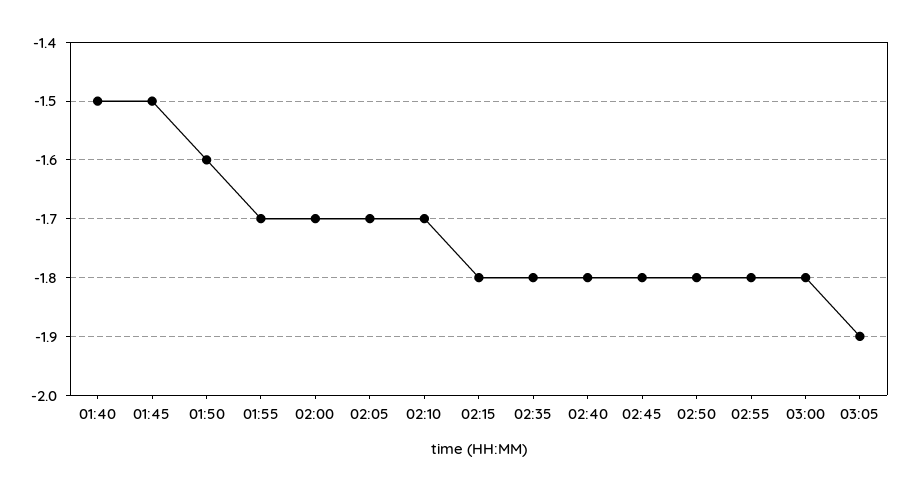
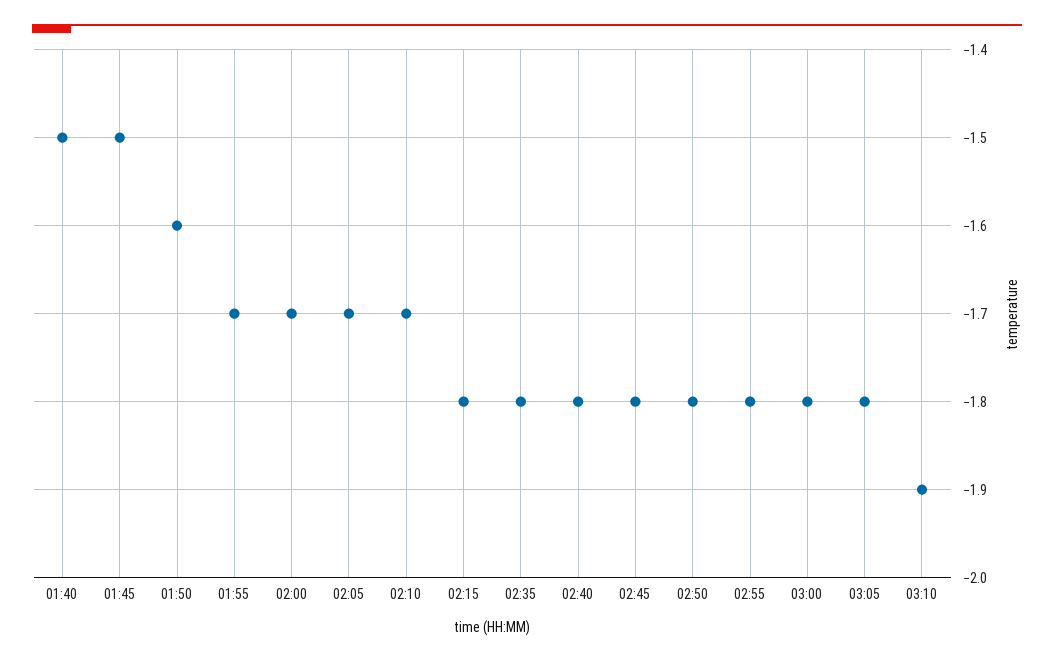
03:05: -1.9 -> -1.8
03:10: none -> -1.9

